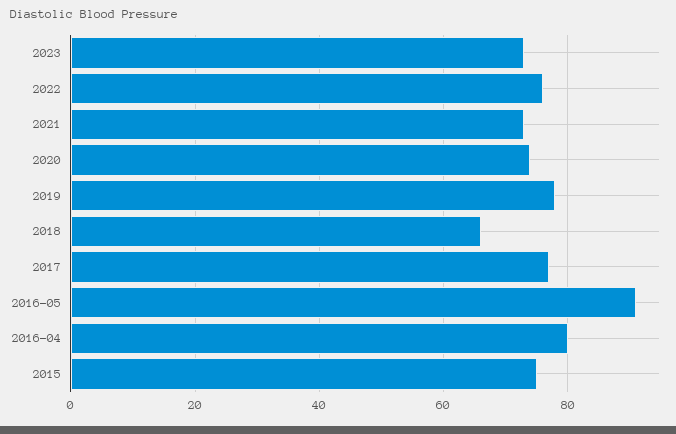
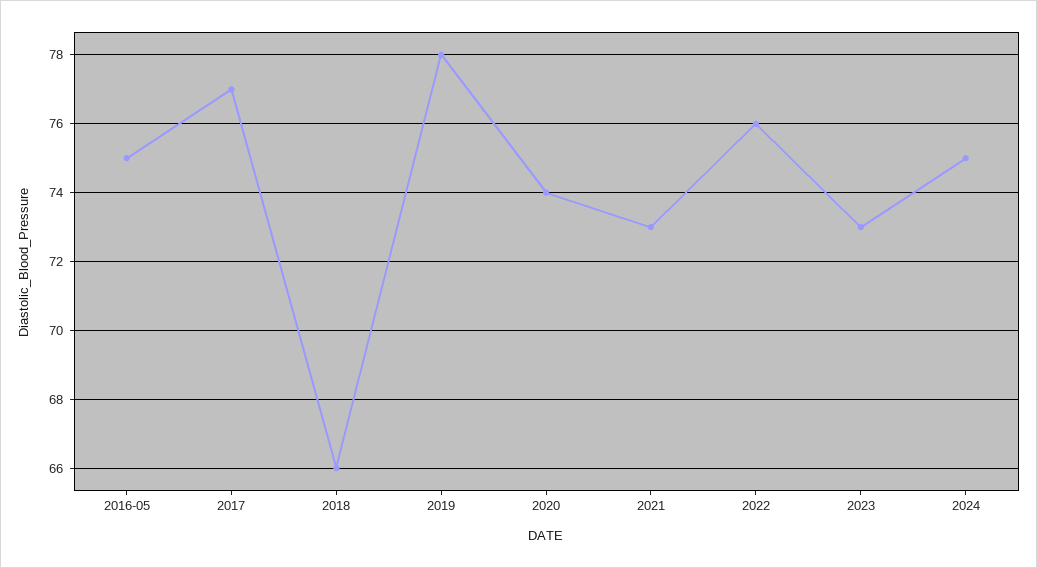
2016-05: 90 -> 75
2016-04: 80 -> none
2015: 75 -> none
2024: none -> 75

